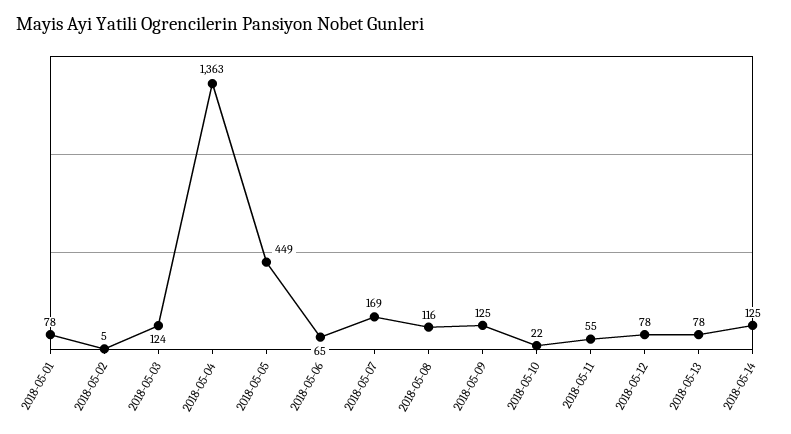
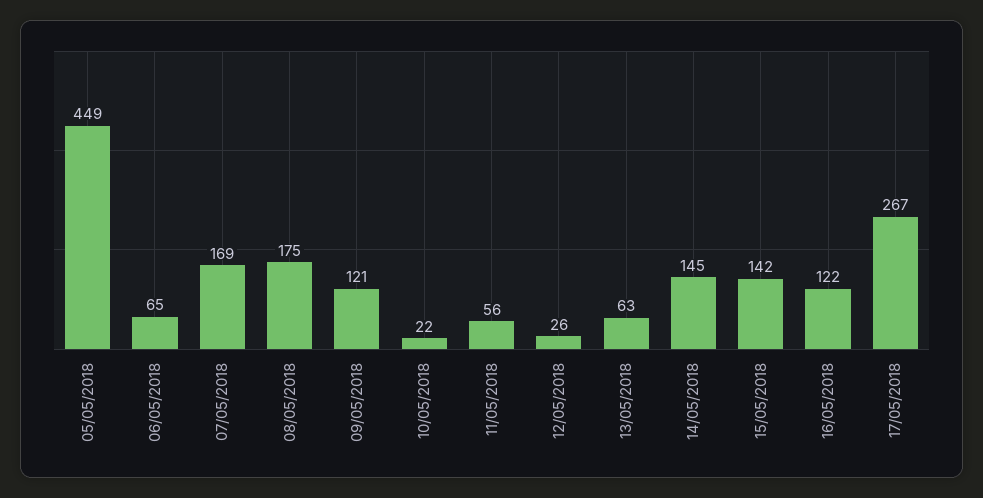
2018-05-01: 78 -> none
2018-05-02: 5 -> none
2018-05-03: 124 -> none
2018-05-04: 1363 -> none
2018-05-08: 116 -> 175
2018-05-09: 125 -> 121
2018-05-11: 55 -> 56
2018-05-12: 78 -> 26
2018-05-13: 78 -> 63
2018-05-14: 125 -> 145
15/05/2018: none -> 142
16/05/2018: none -> 122
17/05/2018: none -> 267

